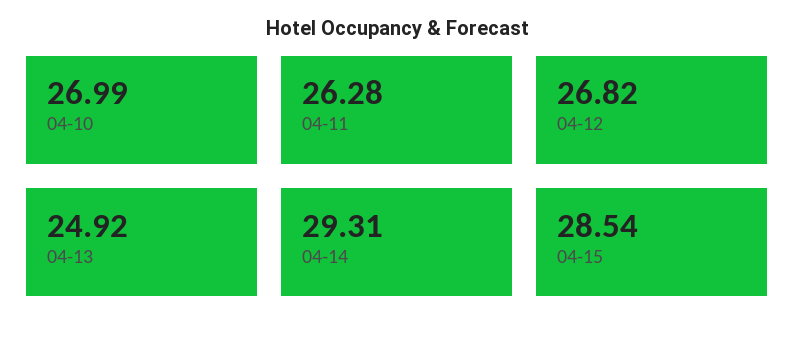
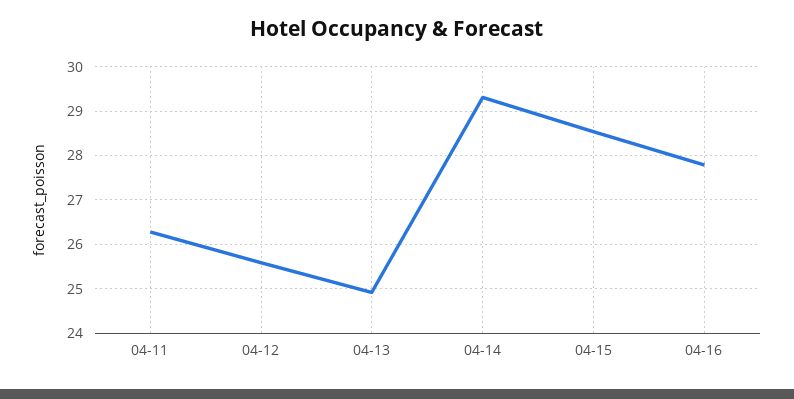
04-10: 26.99 -> none
04-12: 26.82 -> 25.6
04-16: none -> 27.8

